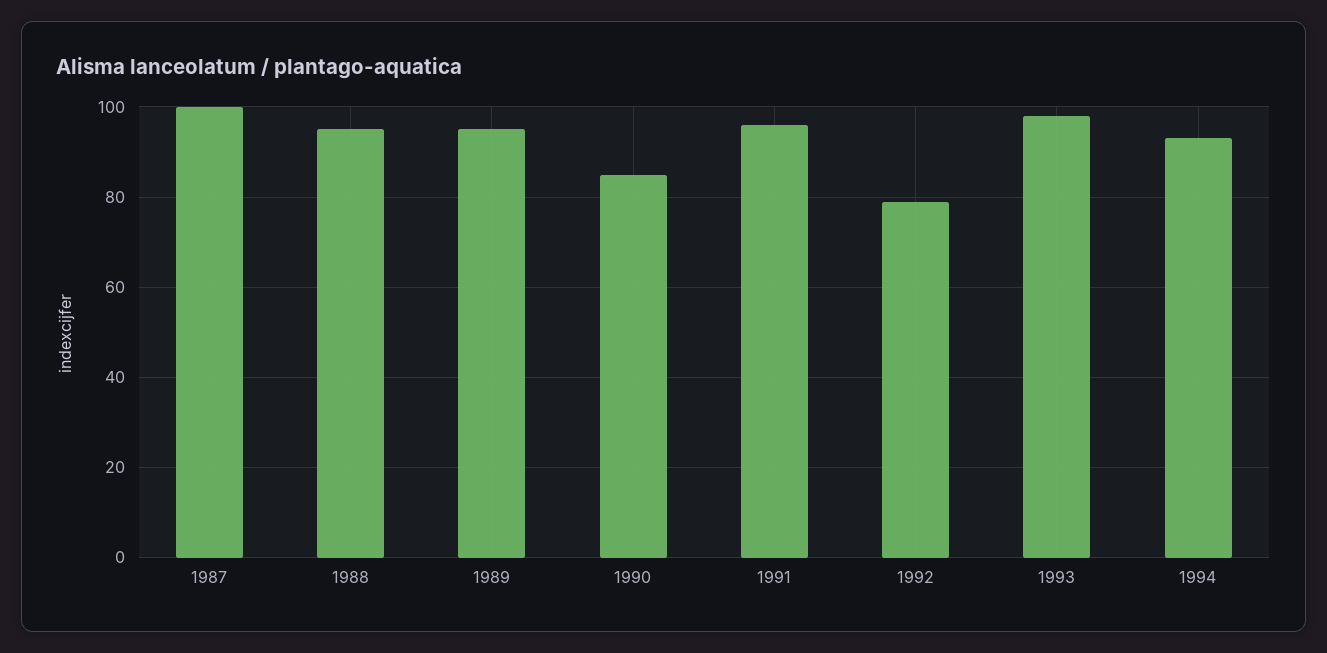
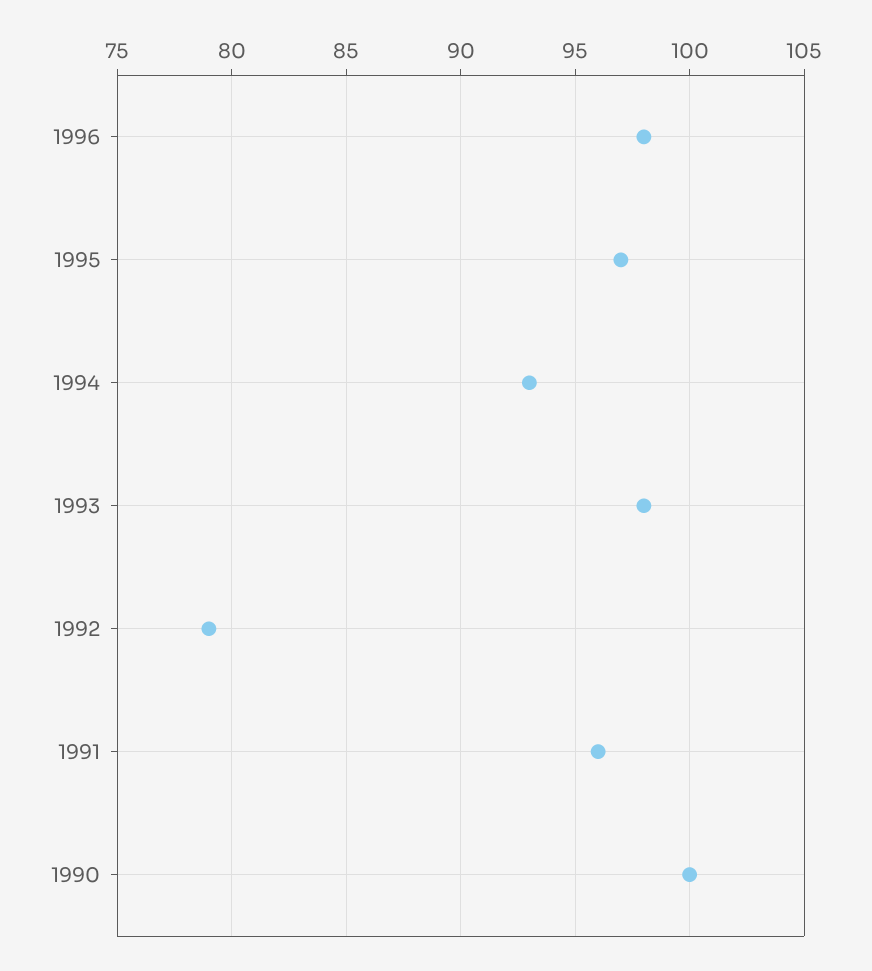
1987: 100 -> none
1988: 95 -> none
1989: 95 -> none
1990: 85 -> 100
1996: none -> 98
1995: none -> 97

